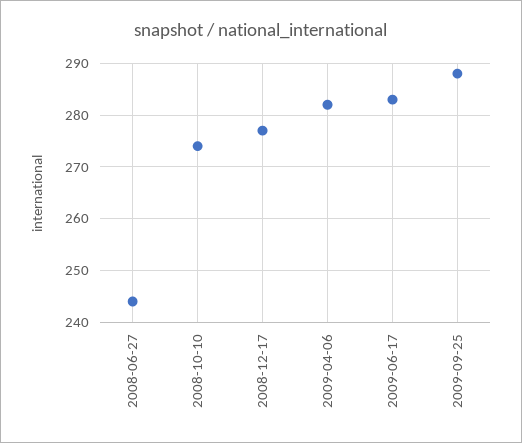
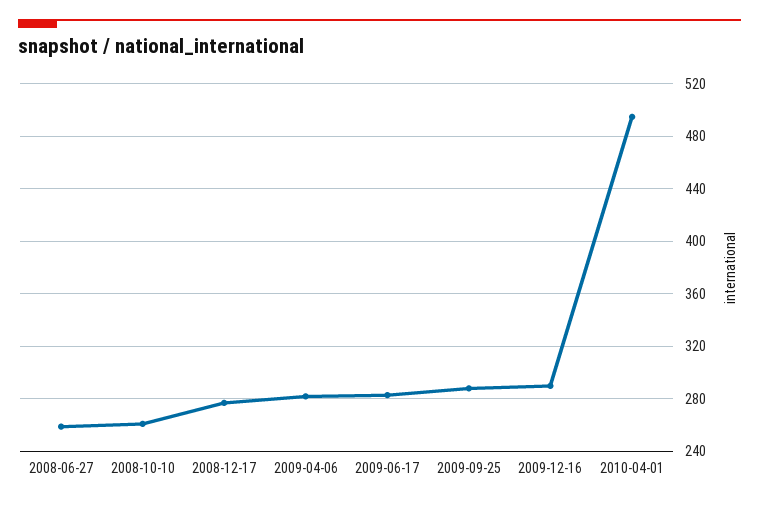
2008-06-27: 245 -> 260
2008-10-10: 275 -> 260
2009-12-16: none -> 290
2010-04-01: none -> 495

